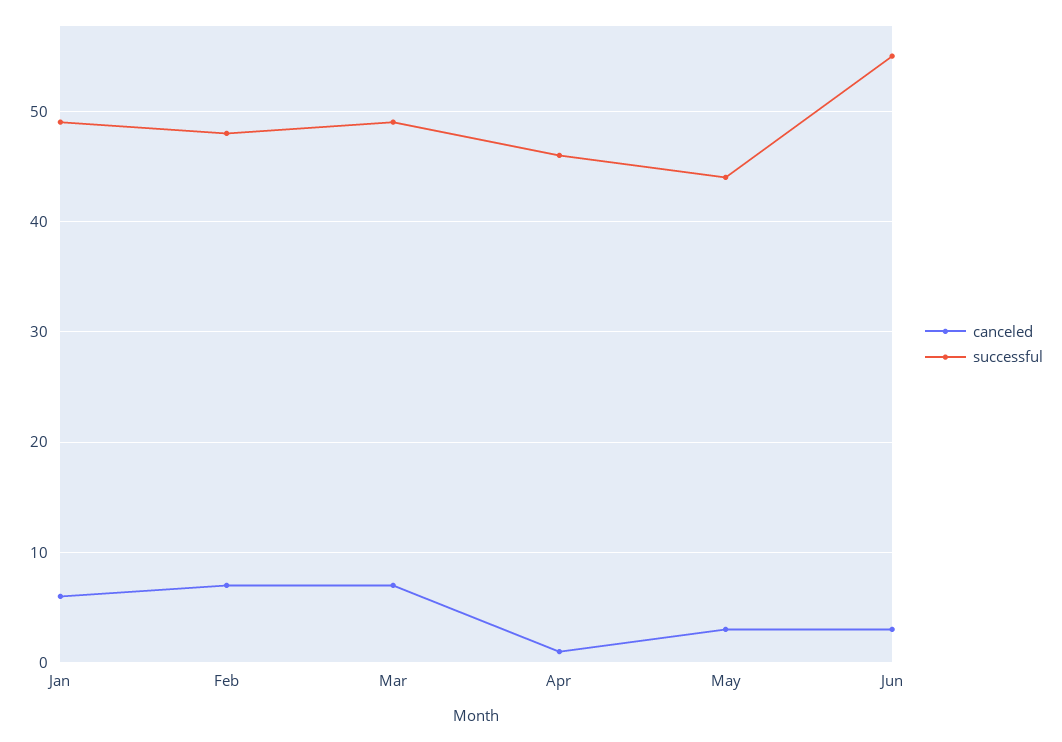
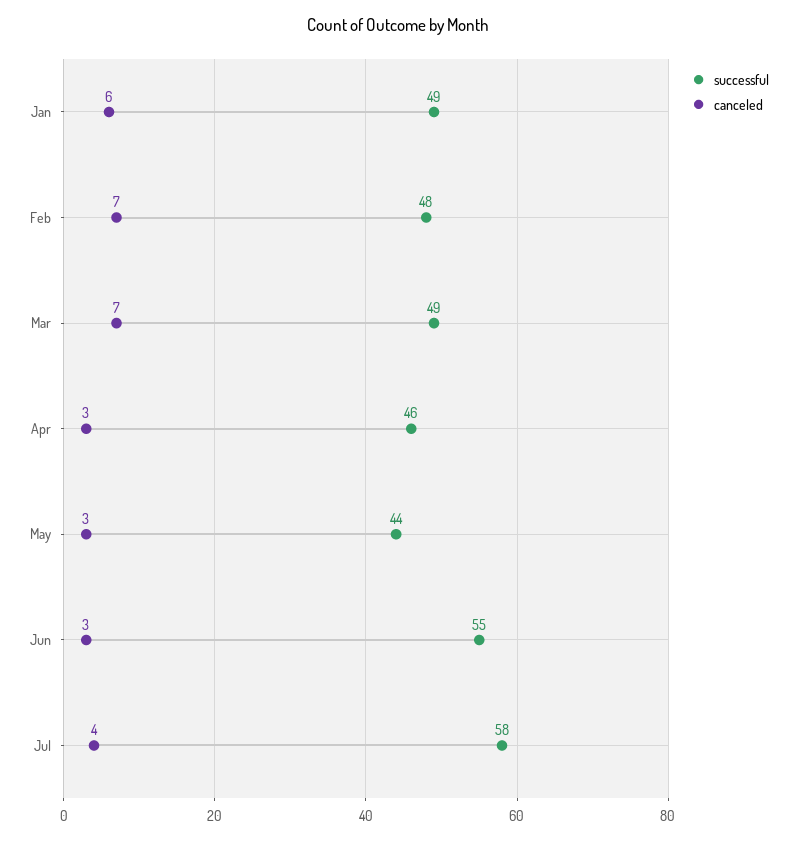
canceled, Apr: 1 -> 3
successful, Jul: none -> 58
canceled, Jul: none -> 4

